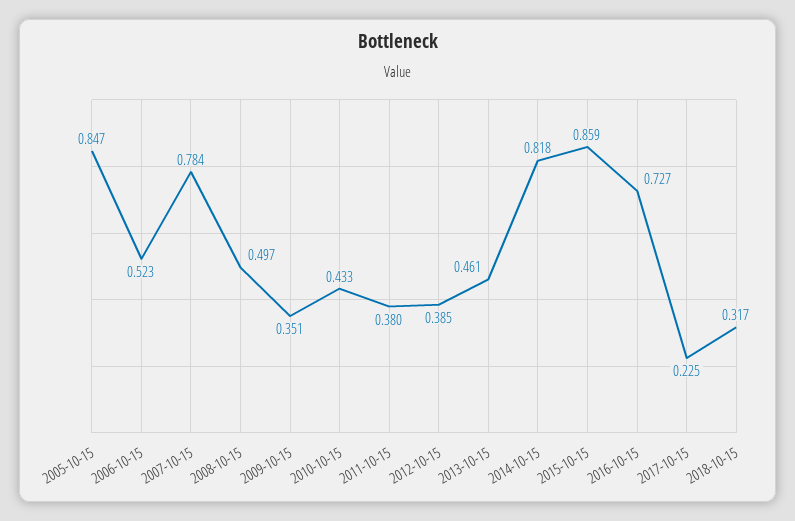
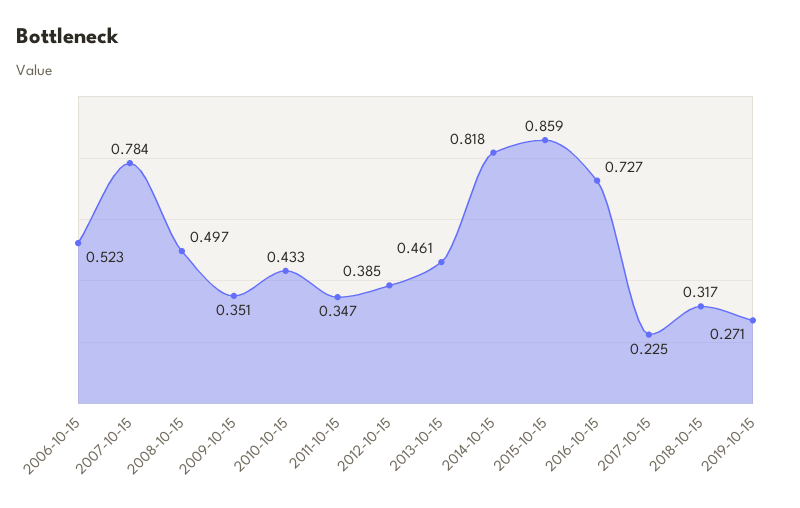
2005-10-15: 0.847 -> none
2011-10-15: 0.38 -> 0.347
2019-10-15: none -> 0.271

